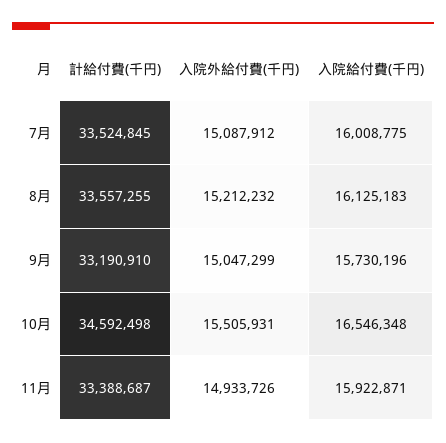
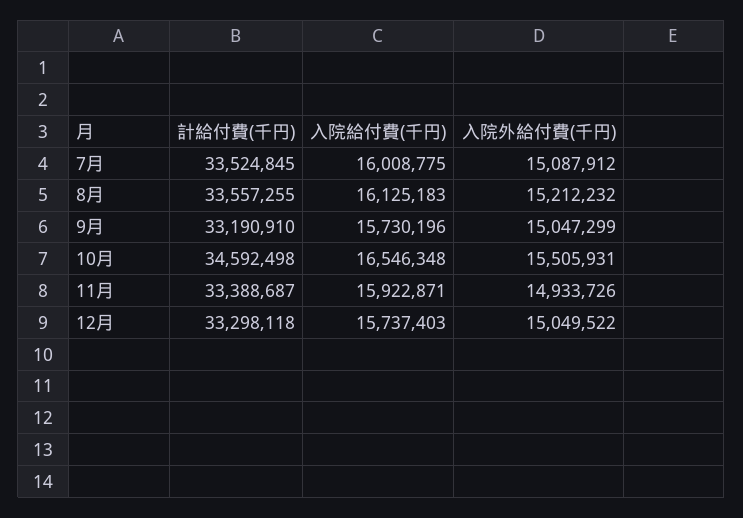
計給付費(千円), 12月: none -> 33298118
入院給付費(千円), 12月: none -> 15737403
入院外給付費(千円), 12月: none -> 15049522

